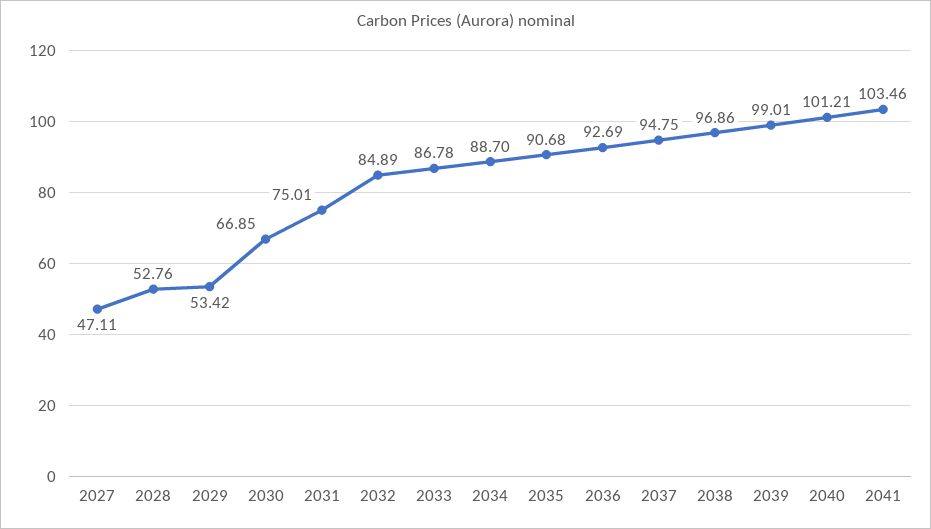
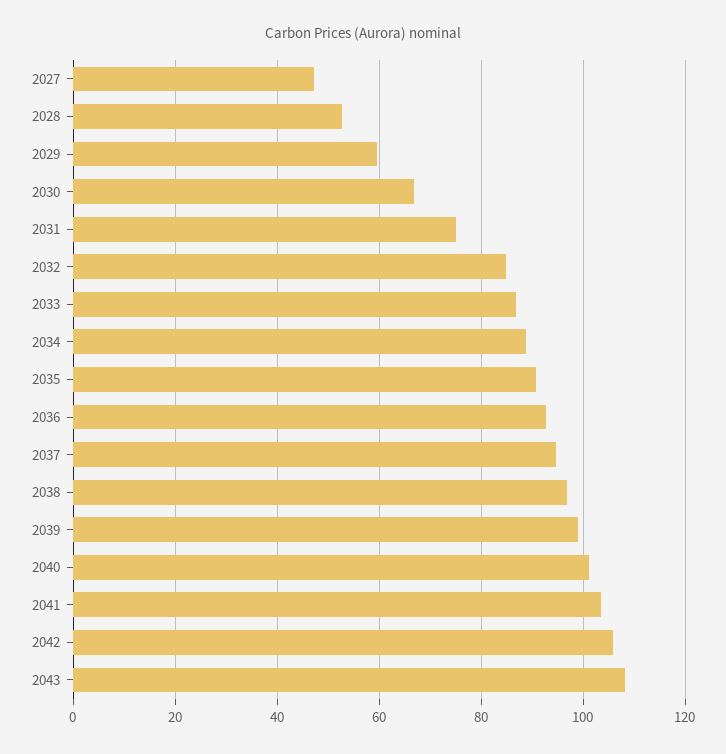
2029: 53.42 -> 60
2042: none -> 106
2043: none -> 108

